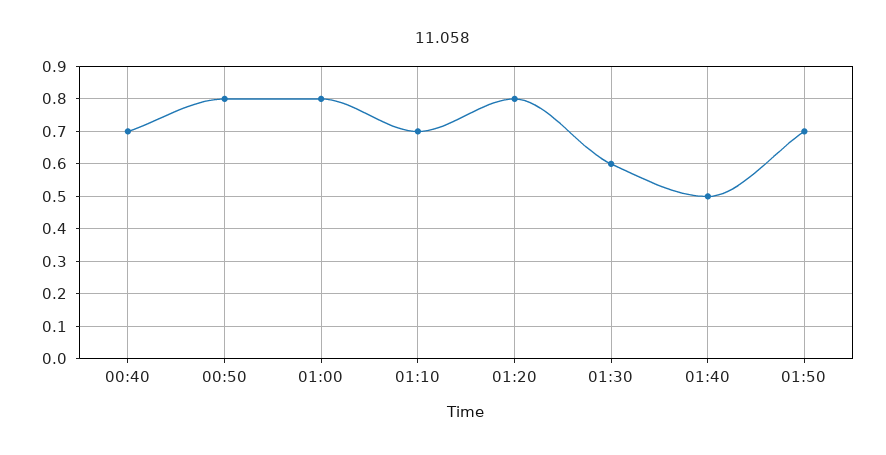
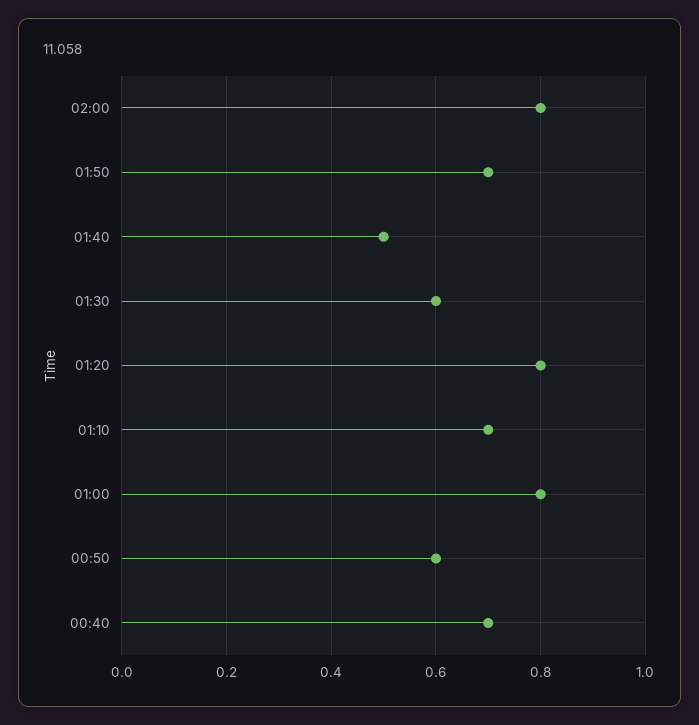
00:50: 0.8 -> 0.6
02:00: none -> 0.8

